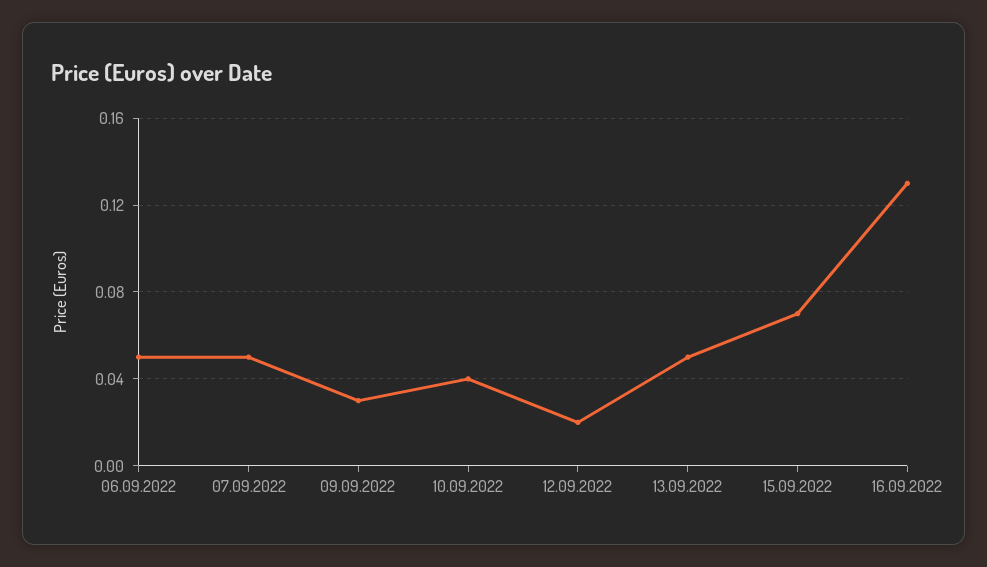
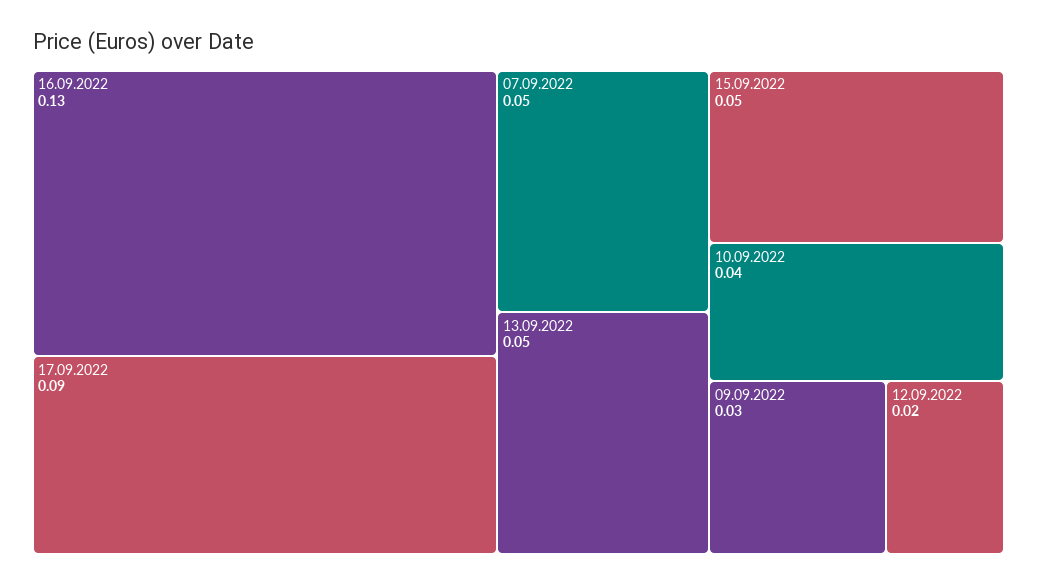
06.09.2022: 0.05 -> none
15.09.2022: 0.07 -> 0.05
17.09.2022: none -> 0.09

